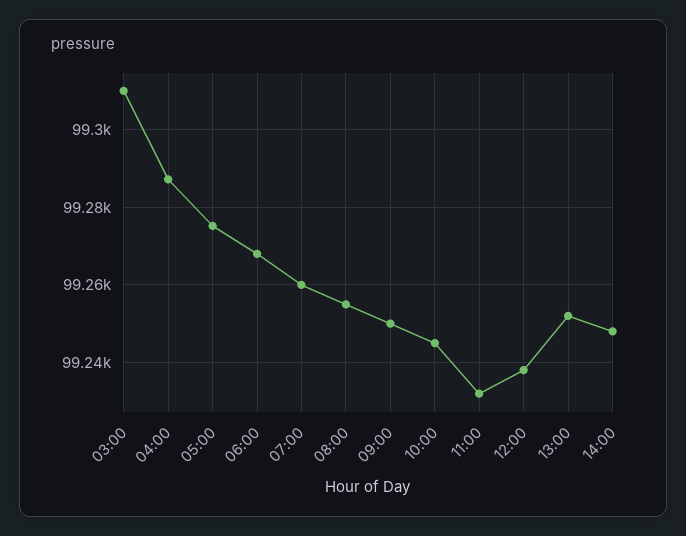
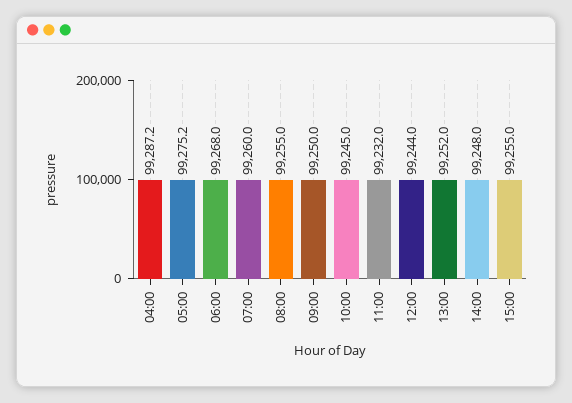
03:00: 99310 -> none
12:00: 99238 -> 99244
15:00: none -> 99255

